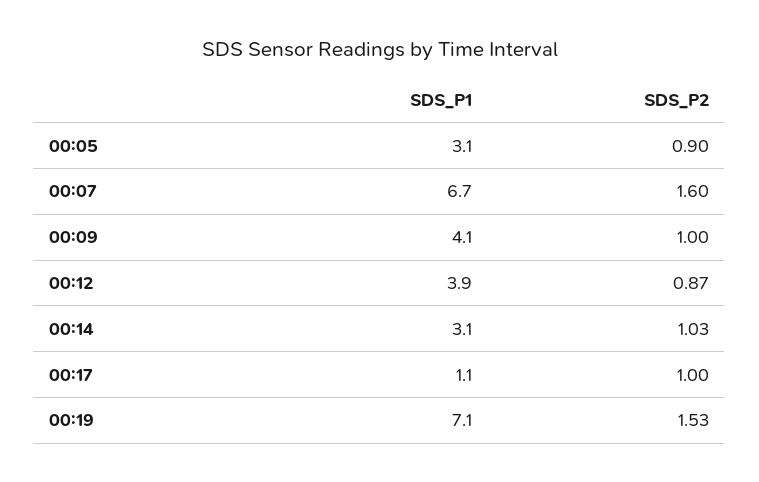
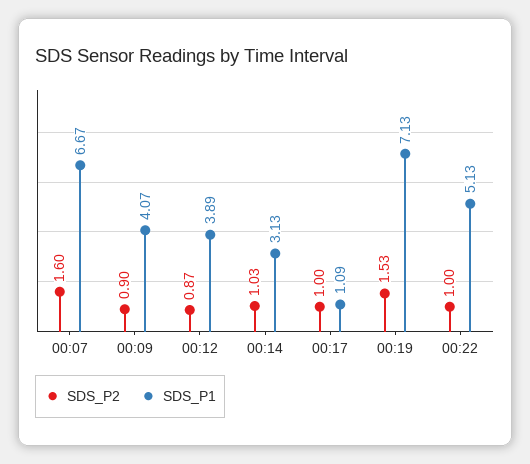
SDS_P1, 00:05: 3.1 -> none
SDS_P2, 00:05: 0.9 -> none
SDS_P2, 00:09: 1 -> 0.9
SDS_P2, 00:22: none -> 1
SDS_P1, 00:22: none -> 5.13

